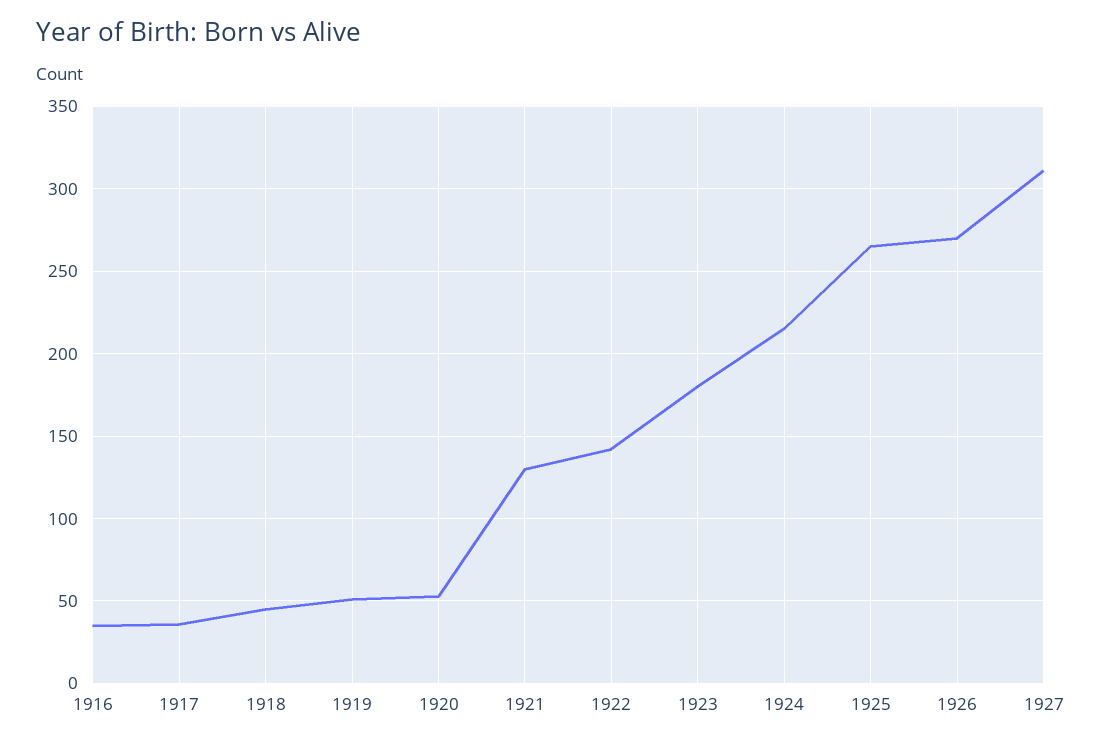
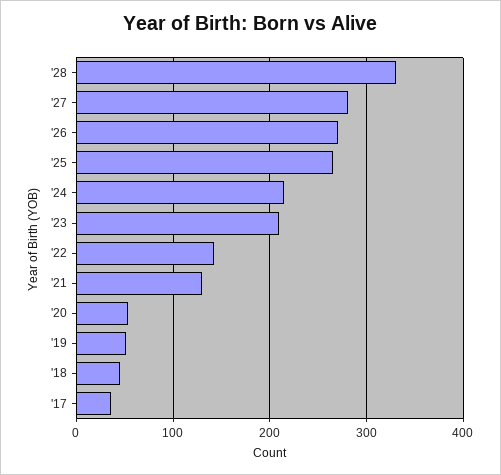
1916: 35 -> none
1923: 180 -> 210
1927: 310 -> 280
'28: none -> 330

